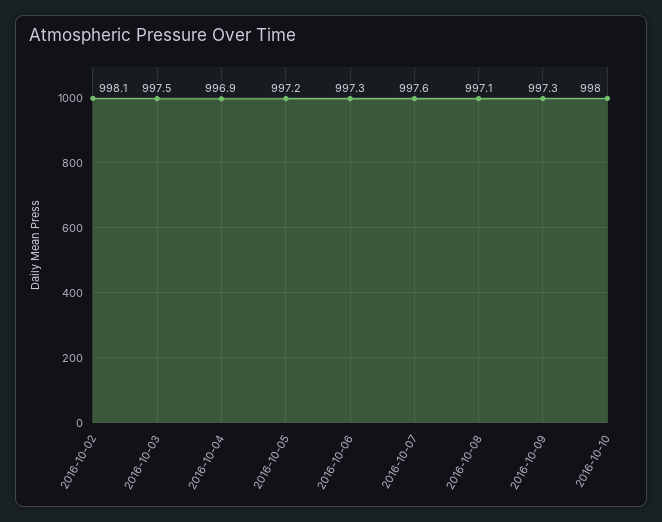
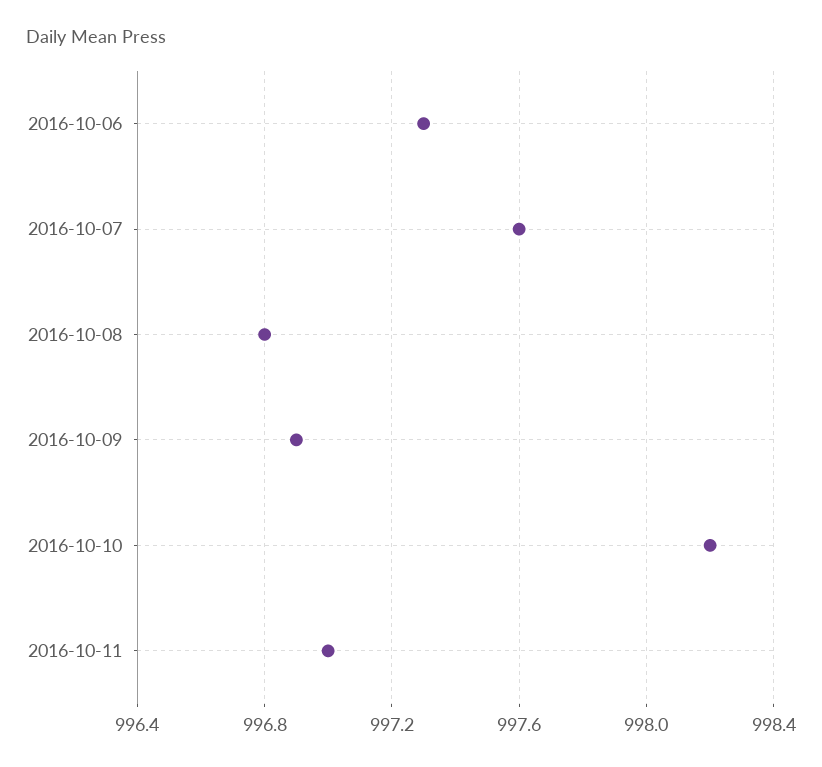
2016-10-02: 998.1 -> none
2016-10-03: 997.5 -> none
2016-10-04: 996.9 -> none
2016-10-05: 997.2 -> none
2016-10-08: 997.1 -> 996.8
2016-10-09: 997.3 -> 996.9
2016-10-10: 998 -> 998.2
2016-10-11: none -> 997

